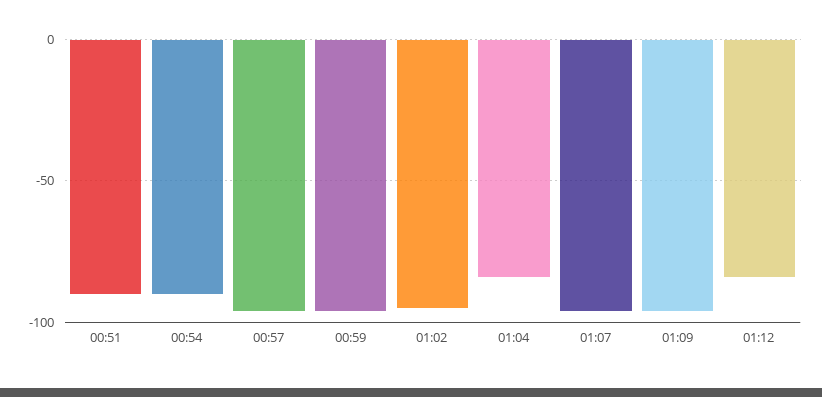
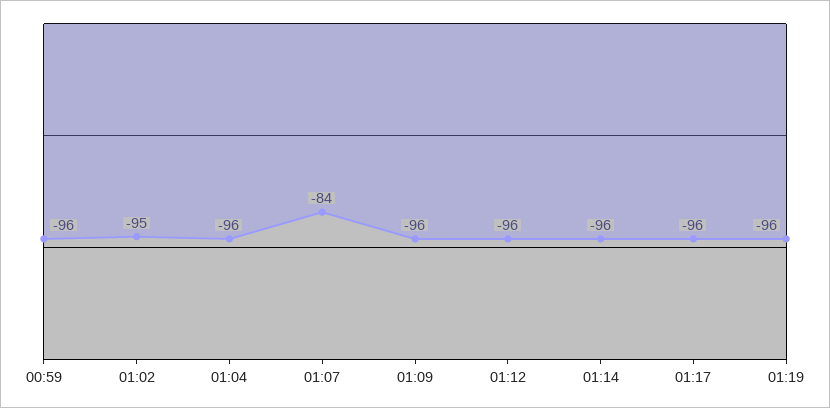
00:51: -90 -> none
00:54: -90 -> none
00:57: -95 -> none
01:04: -85 -> -96
01:07: -95 -> -84
01:12: -85 -> -96
01:14: none -> -96
01:17: none -> -96
01:19: none -> -96

